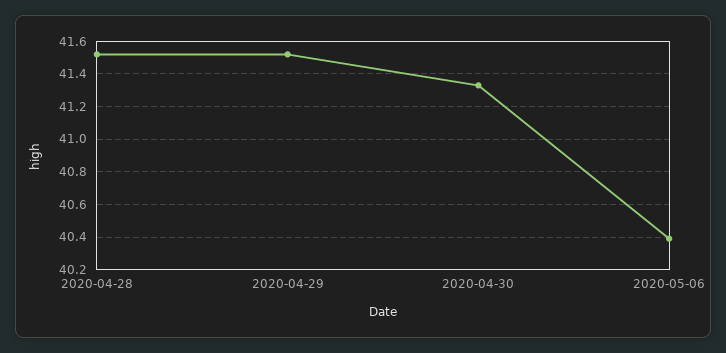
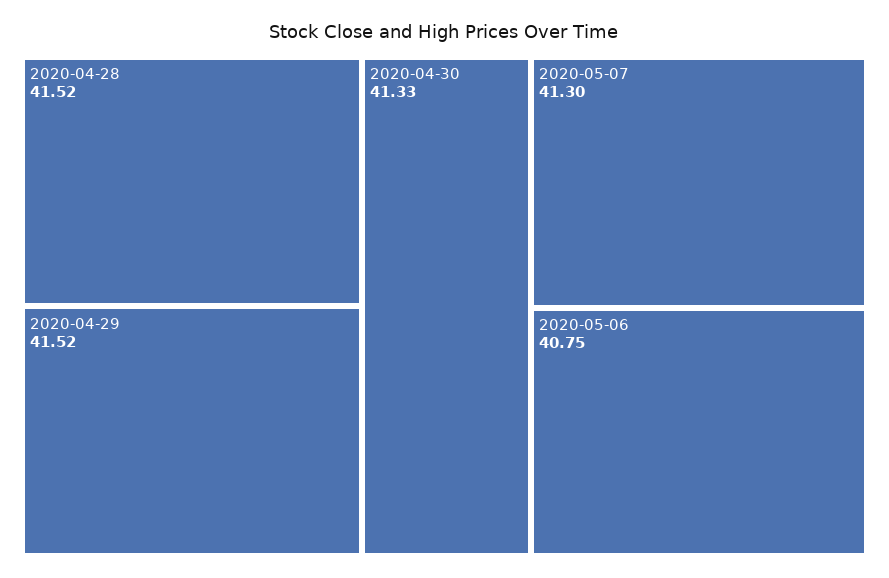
2020-05-06: 40.4 -> 40.75
2020-05-07: none -> 41.3

